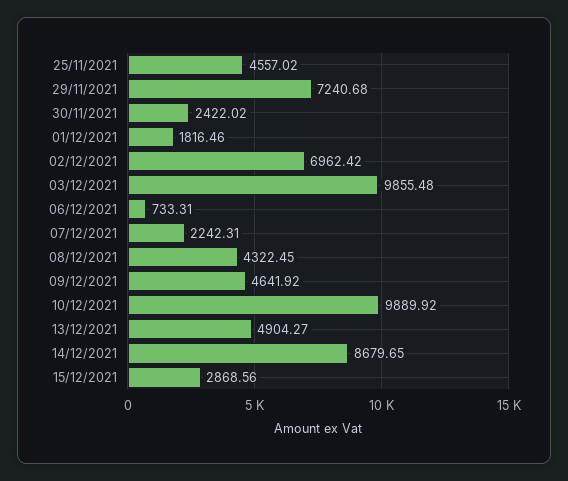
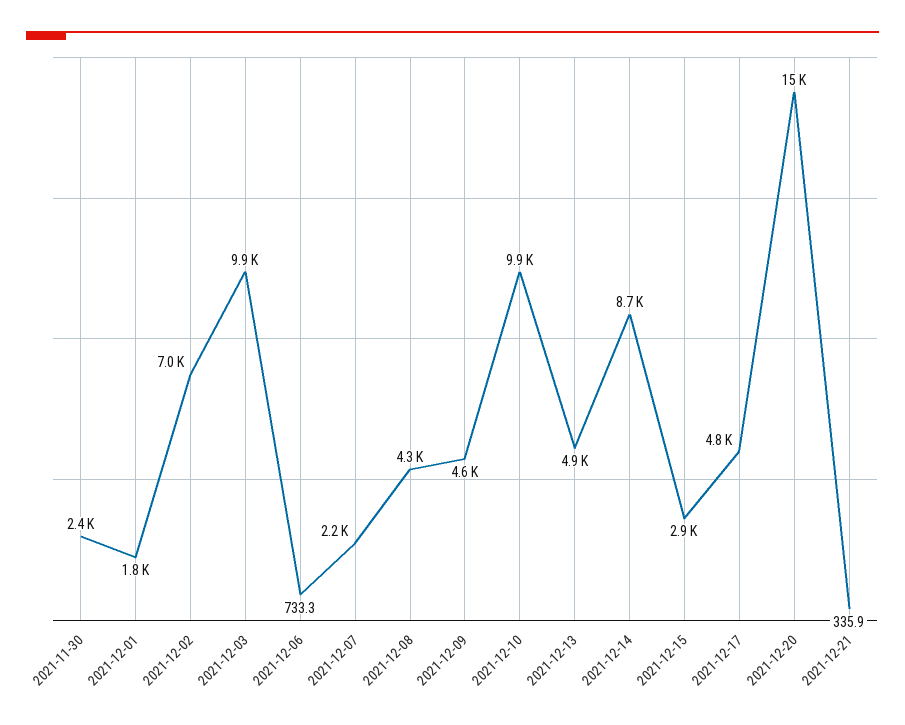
25/11/2021: 4557.02 -> none
29/11/2021: 7240.68 -> none
2021-12-17: none -> 4800
2021-12-20: none -> 15000
2021-12-21: none -> 335.9

